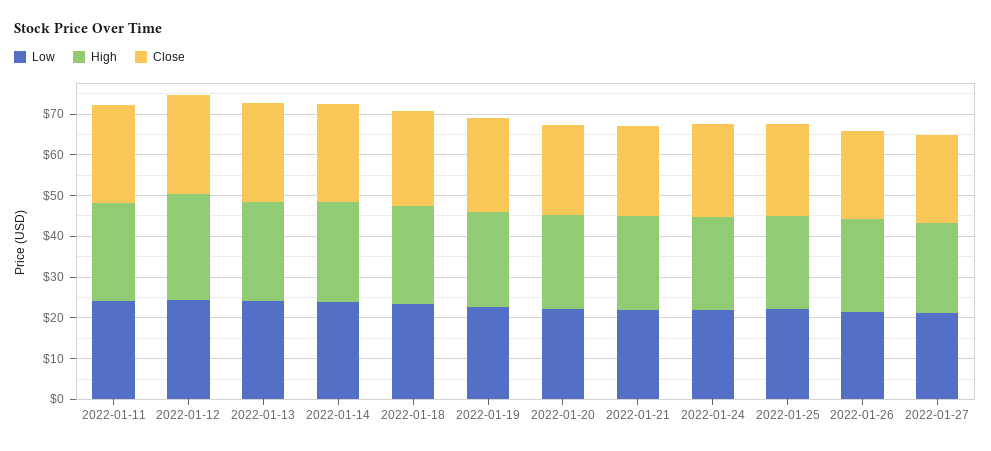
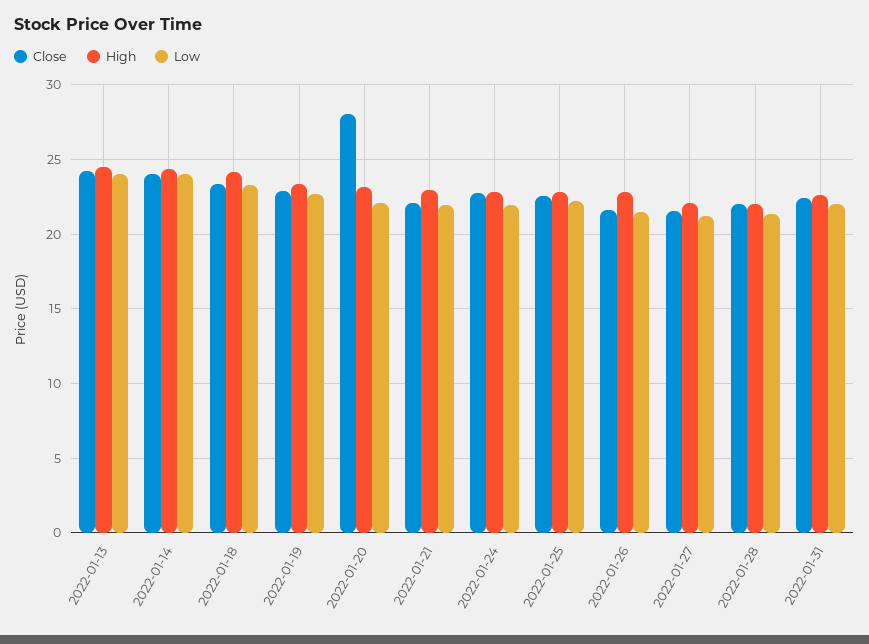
Low, 2022-01-11: 24 -> none
High, 2022-01-11: 24 -> none
Close, 2022-01-11: 24 -> none
Low, 2022-01-12: 24 -> none
High, 2022-01-12: 26 -> none
Close, 2022-01-12: 24 -> none
Close, 2022-01-20: 22 -> 28
Close, 2022-01-28: none -> 22
High, 2022-01-28: none -> 22
Low, 2022-01-28: none -> 21.5
Close, 2022-01-31: none -> 22.5
High, 2022-01-31: none -> 22.5
Low, 2022-01-31: none -> 22

